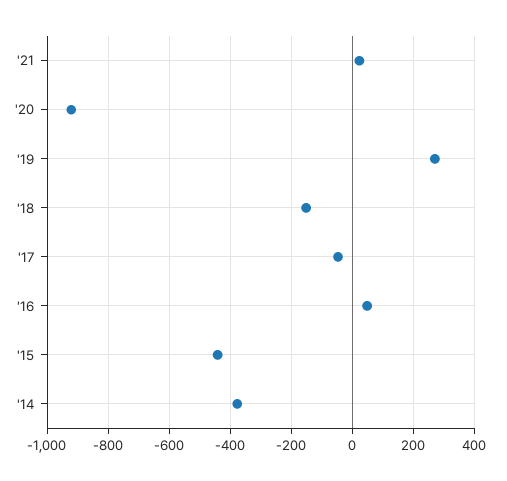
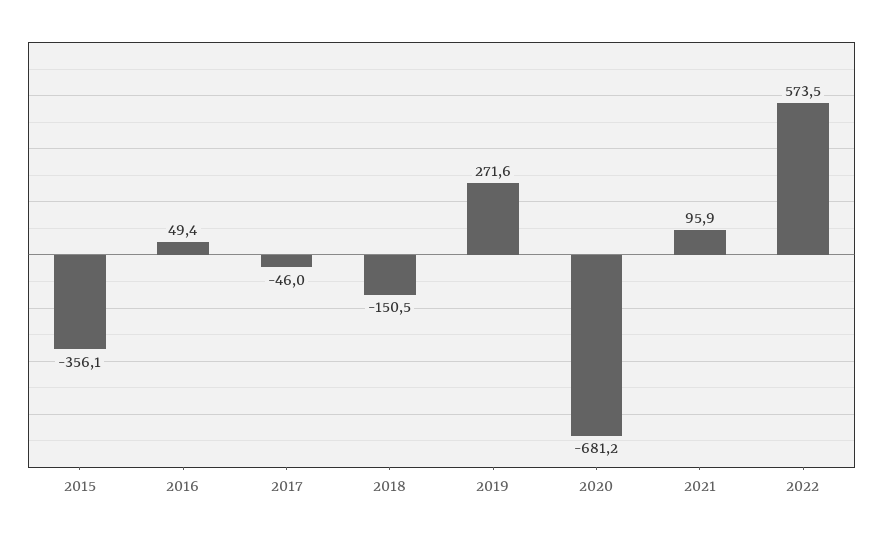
'21: 20 -> 95.9
'20: -920 -> -681.2
'15: -440 -> -356.1
'14: -380 -> none
2022: none -> 573.5

